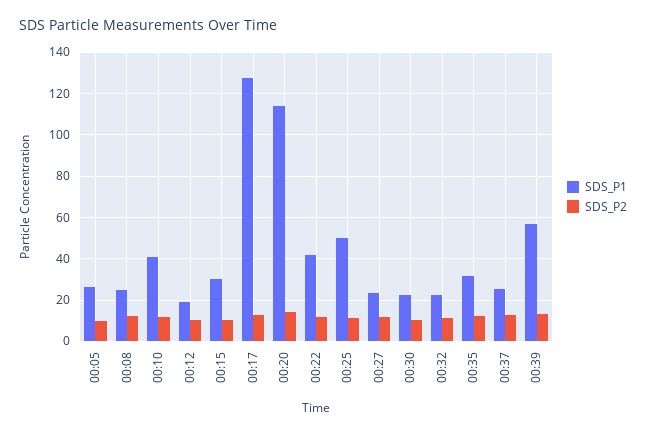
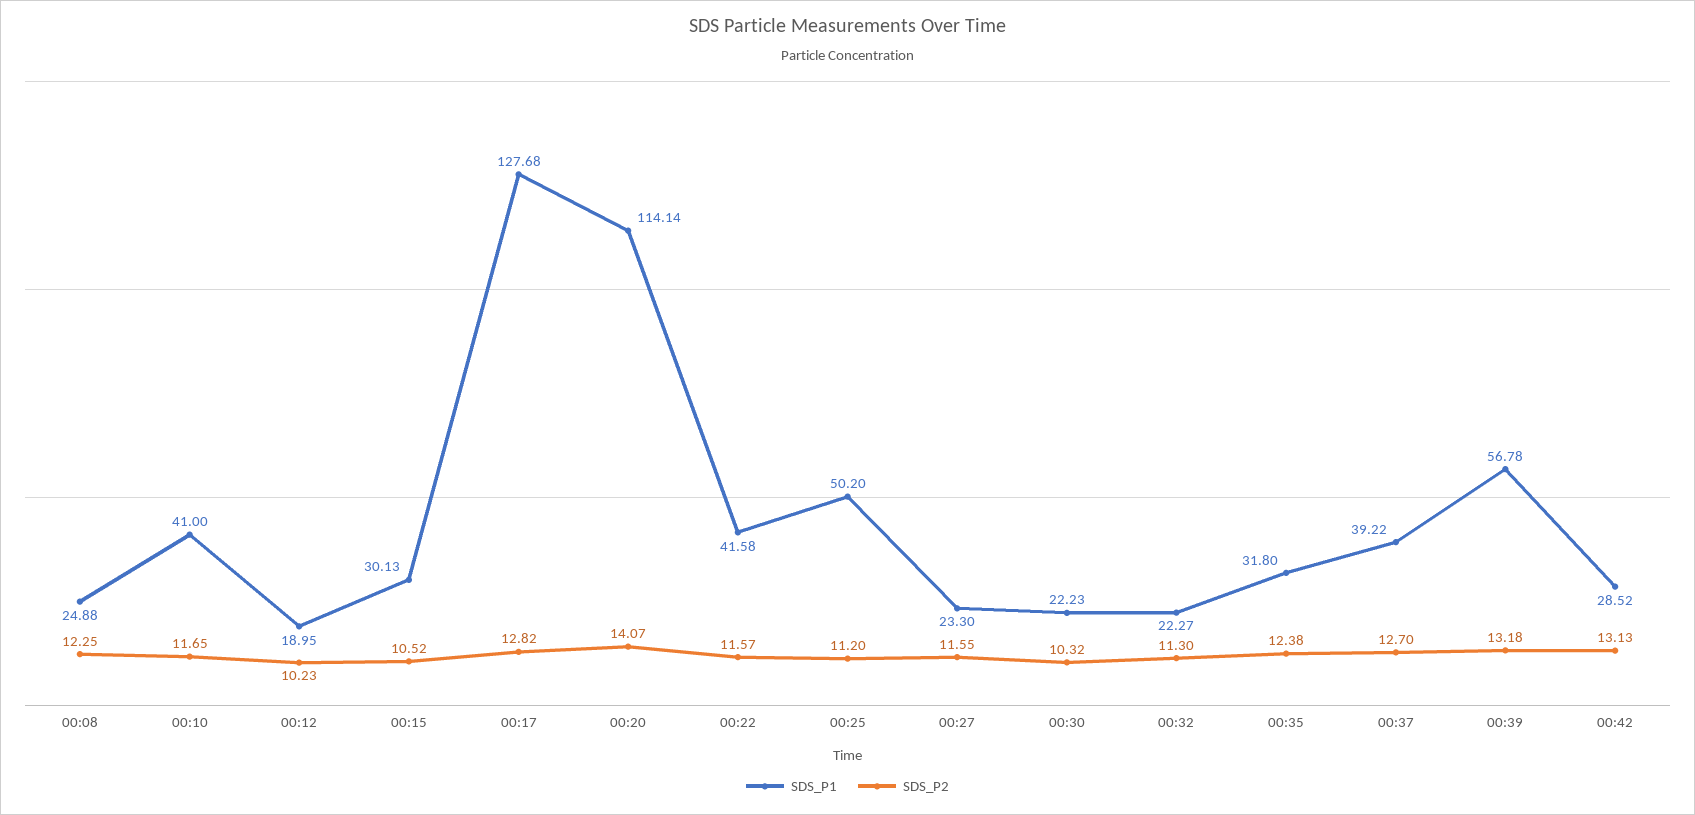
SDS_P1, 00:05: 25 -> none
SDS_P2, 00:05: 10 -> none
SDS_P1, 00:37: 25 -> 39.22
SDS_P1, 00:42: none -> 28.52
SDS_P2, 00:42: none -> 13.13

